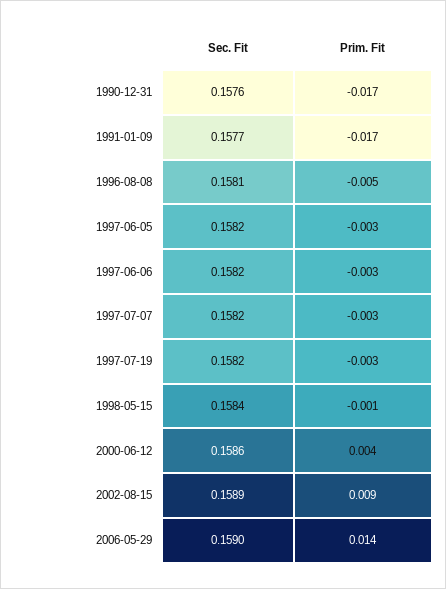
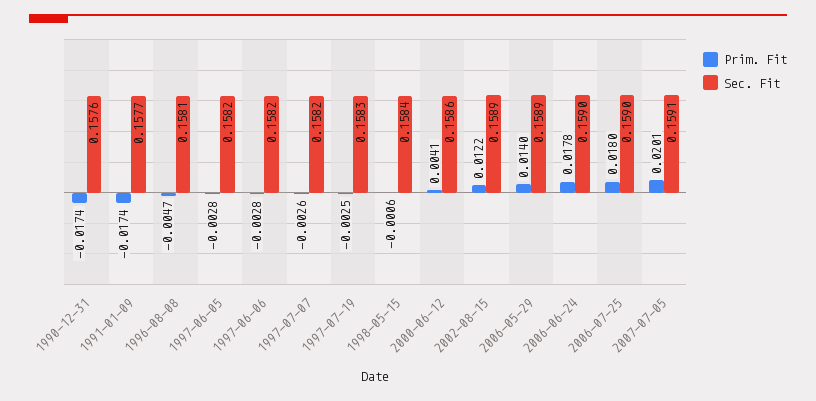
Sec. Fit, 1997-07-19: 0.1582 -> 0.1583
Prim. Fit, 2002-08-15: 0.009 -> 0.0122
Sec. Fit, 2006-05-29: 0.159 -> 0.1589
Prim. Fit, 2006-06-24: none -> 0.0178
Sec. Fit, 2006-06-24: none -> 0.159
Prim. Fit, 2006-07-25: none -> 0.018
Sec. Fit, 2006-07-25: none -> 0.159
Prim. Fit, 2007-07-05: none -> 0.0201
Sec. Fit, 2007-07-05: none -> 0.1591

